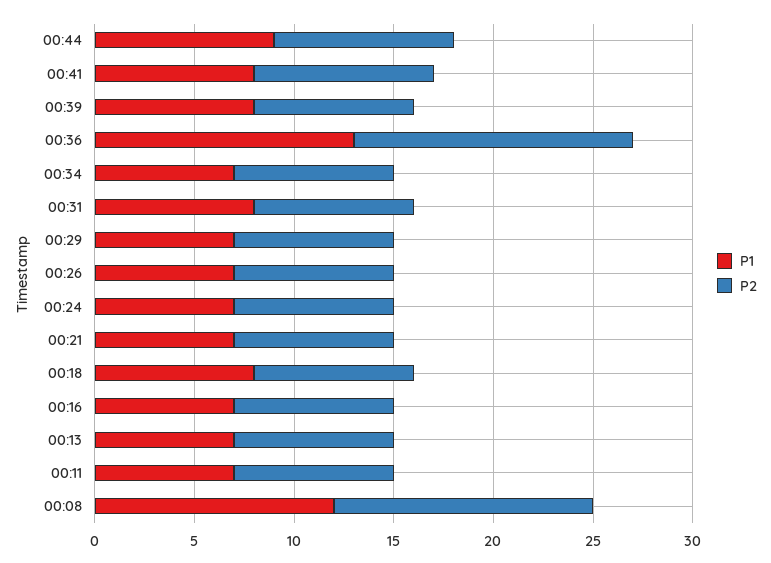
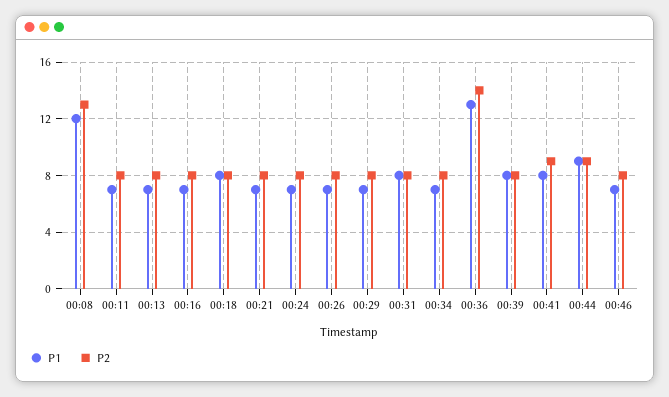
P1, 00:46: none -> 7
P2, 00:46: none -> 8

